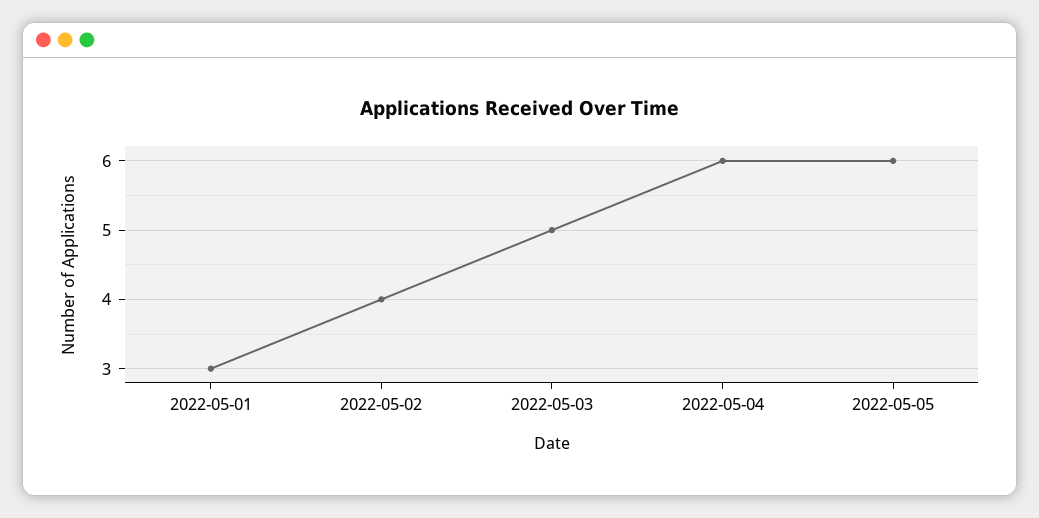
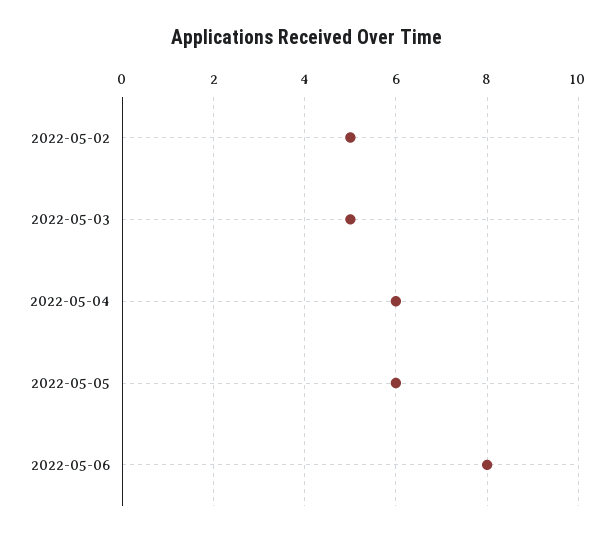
2022-05-01: 3 -> none
2022-05-02: 4 -> 5
2022-05-06: none -> 8

